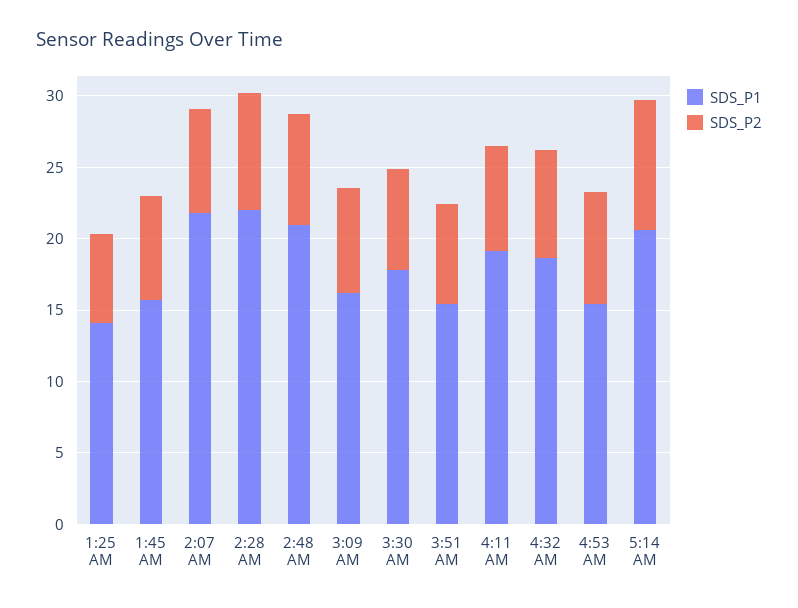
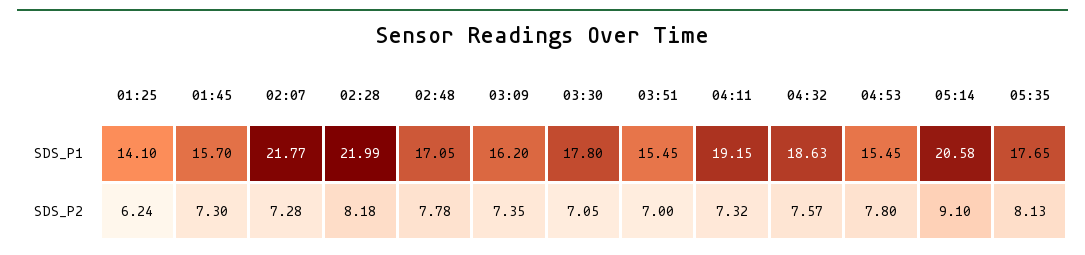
SDS_P1, 2:48 AM: 21 -> 17.05
SDS_P1, 05:35: none -> 17.65
SDS_P2, 05:35: none -> 8.13

